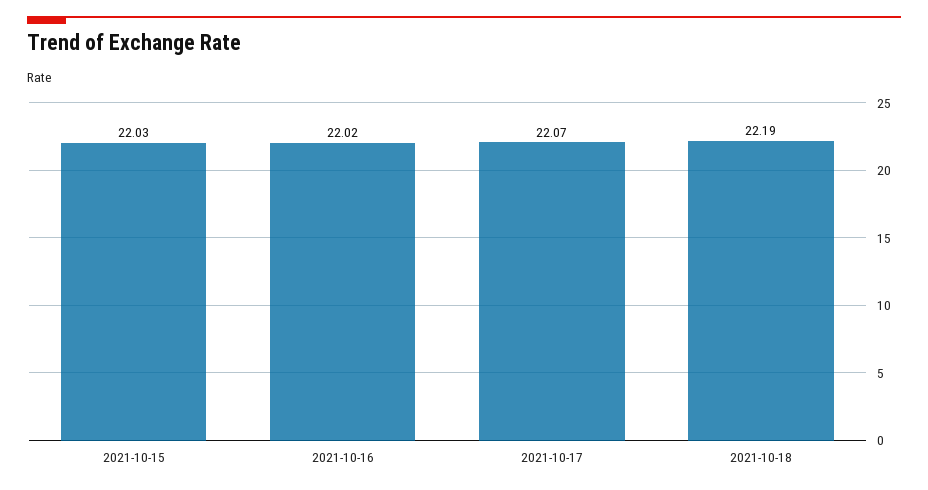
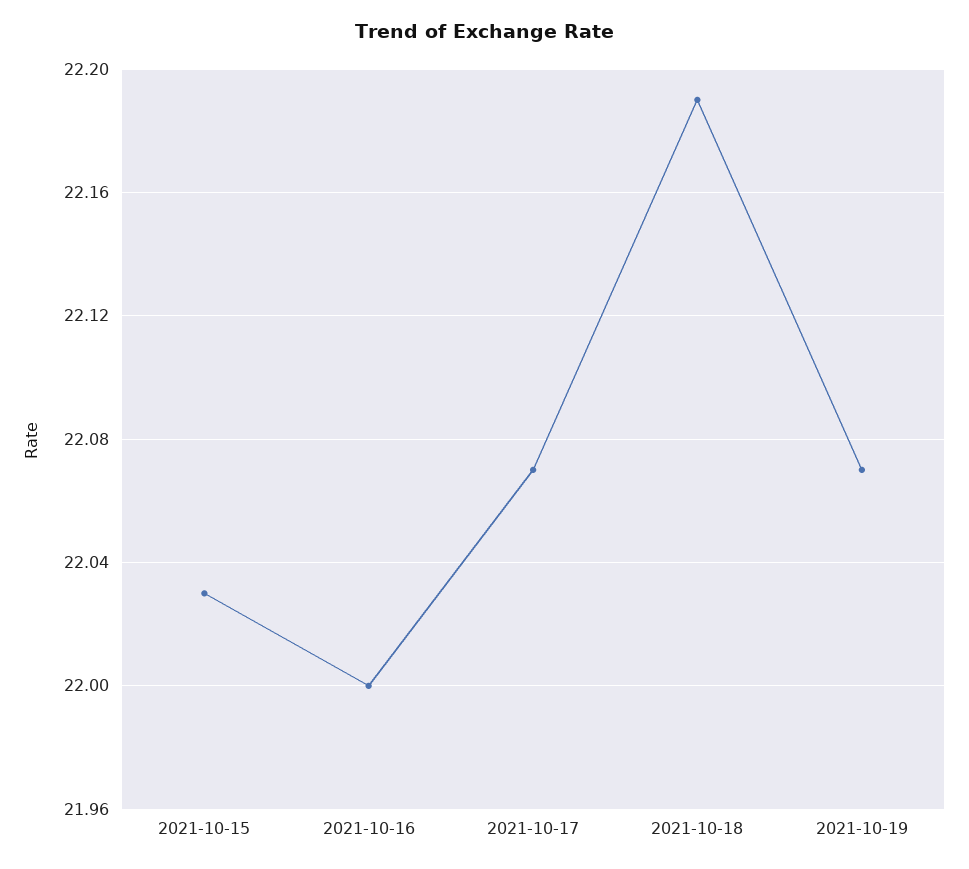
2021-10-16: 22.02 -> 22
2021-10-19: none -> 22.07

